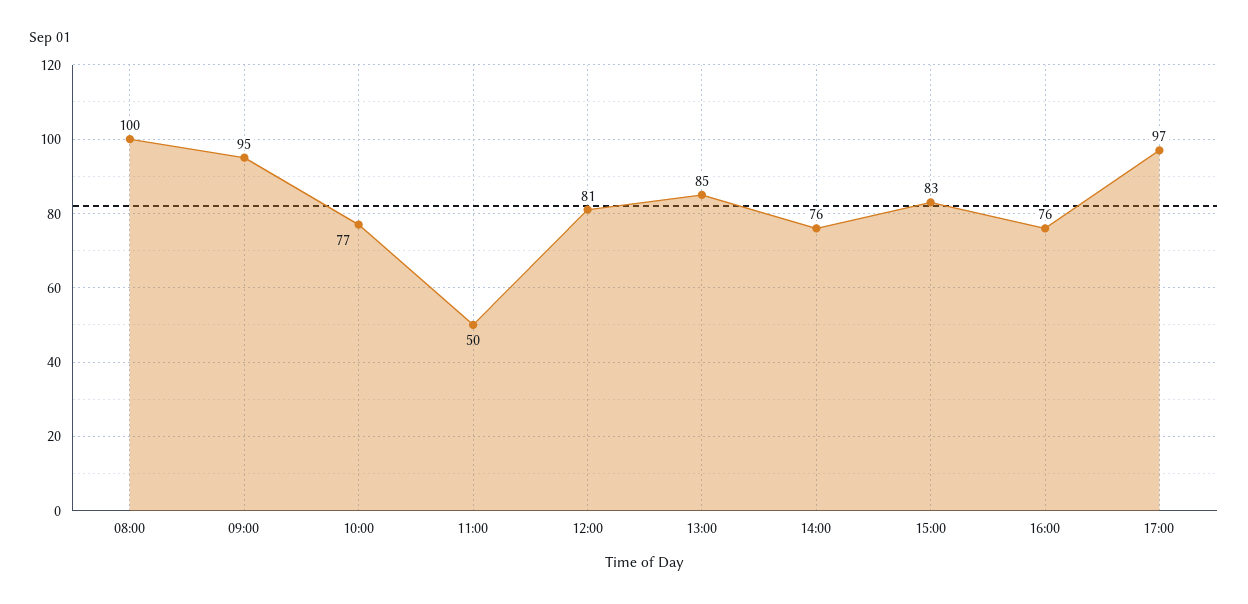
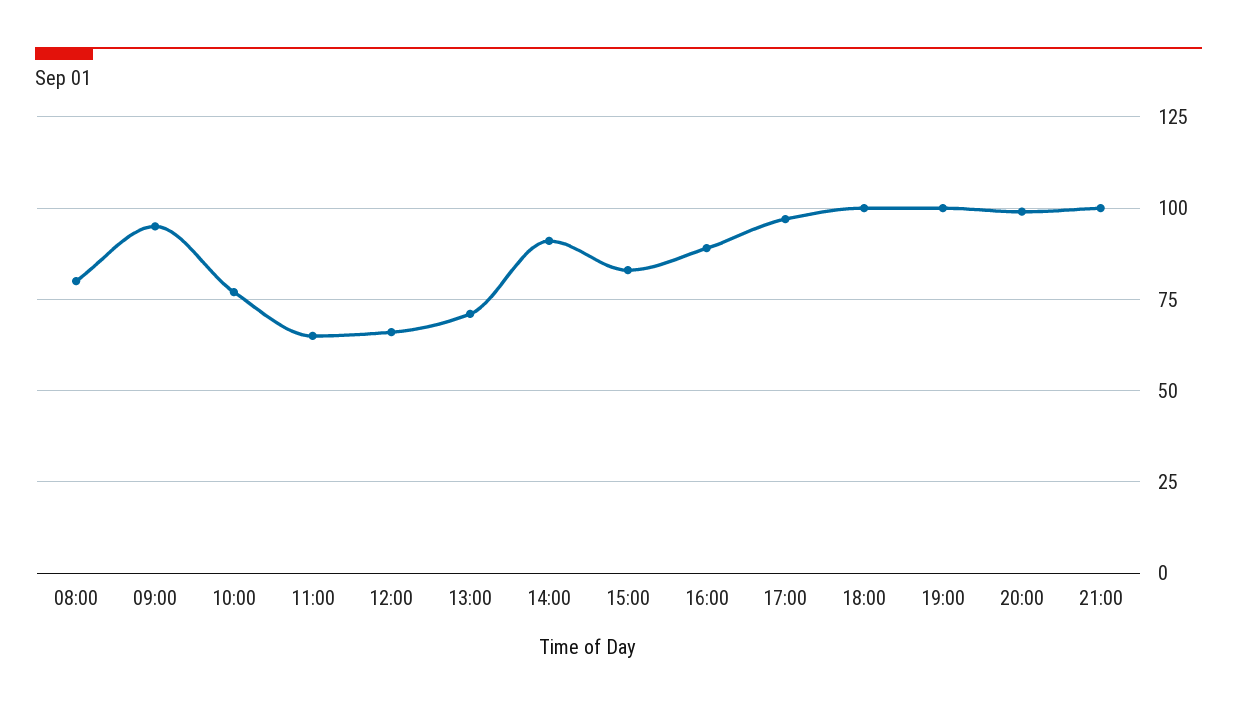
08:00: 100 -> 80
11:00: 50 -> 65
12:00: 81 -> 65
13:00: 85 -> 70
14:00: 76 -> 90
16:00: 76 -> 90
18:00: none -> 100
19:00: none -> 100
20:00: none -> 100
21:00: none -> 100

